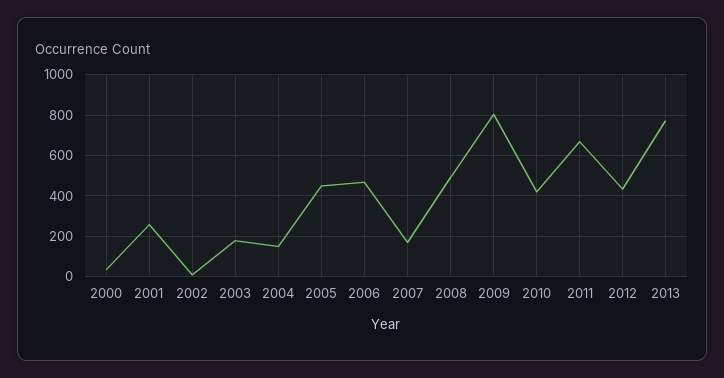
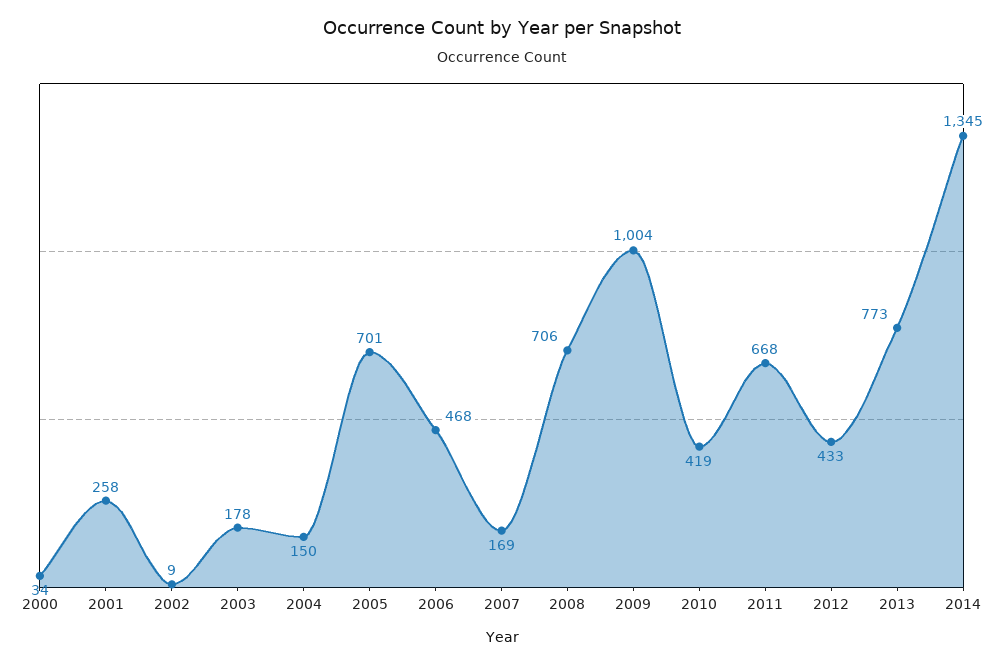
2005: 450 -> 701
2008: 500 -> 706
2009: 800 -> 1004
2014: none -> 1345

